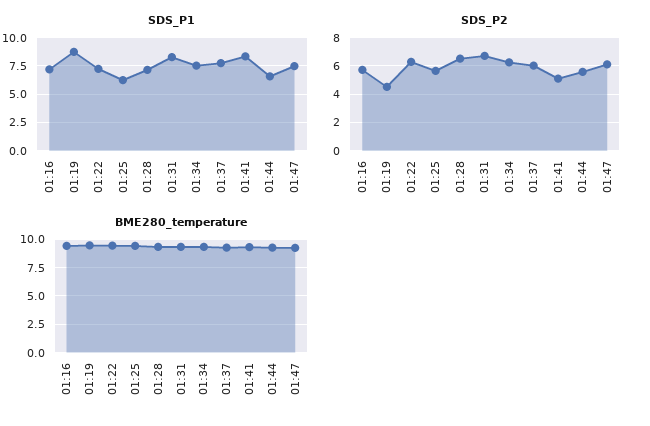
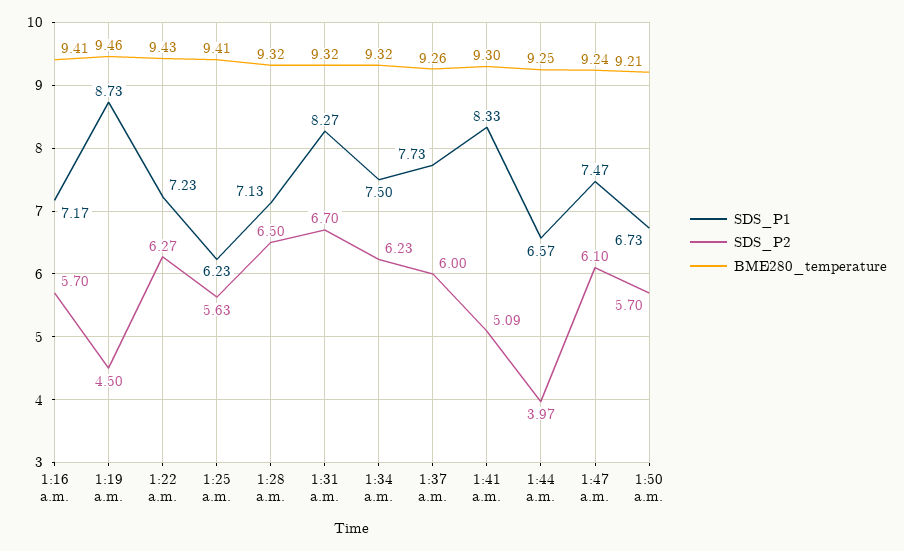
SDS_P2, 01:44: 5.5 -> 3.97
SDS_P1, 1:50 a.m.: none -> 6.73
SDS_P2, 1:50 a.m.: none -> 5.7
BME280_temperature, 1:50 a.m.: none -> 9.21

